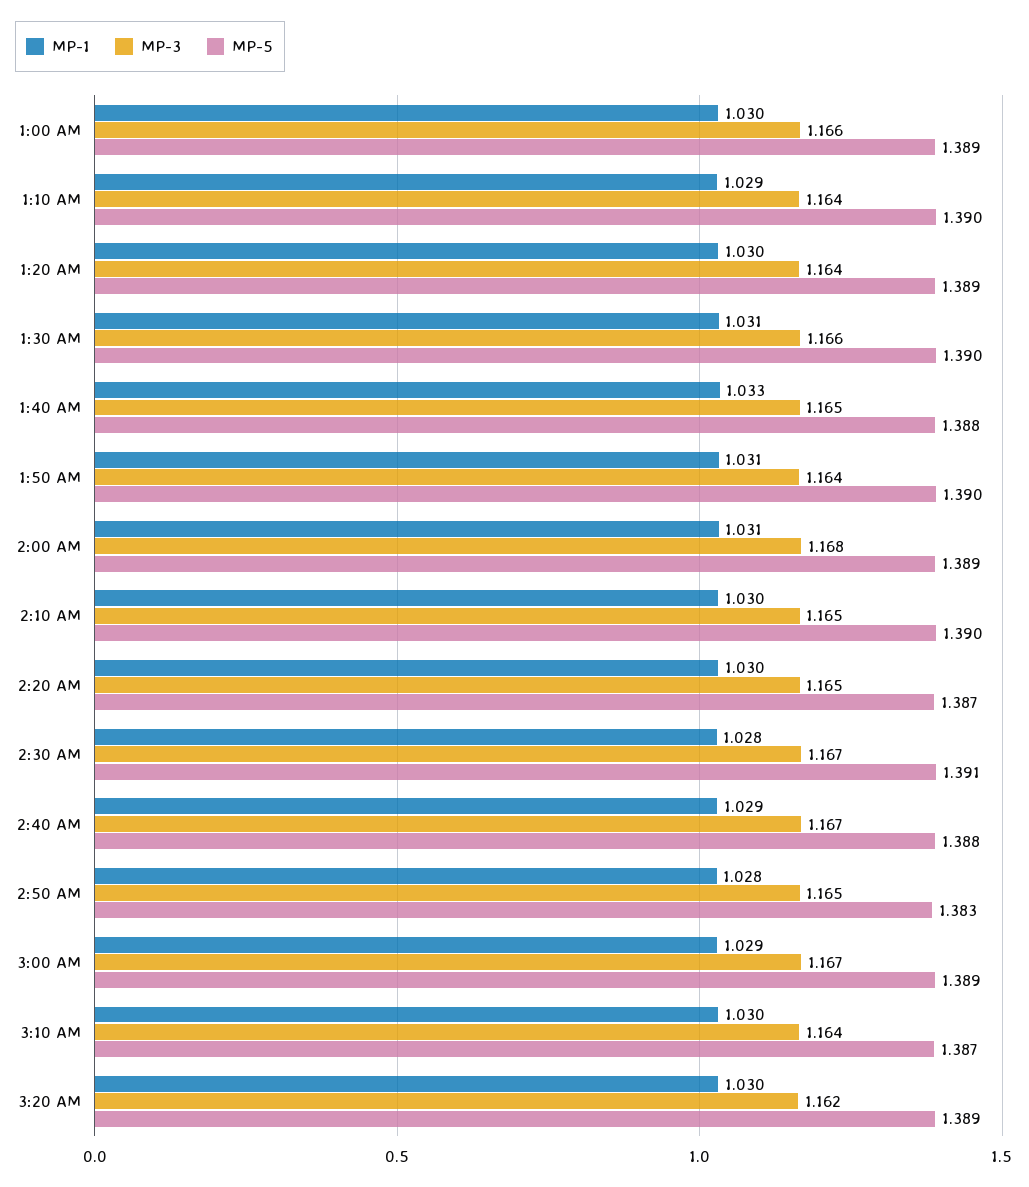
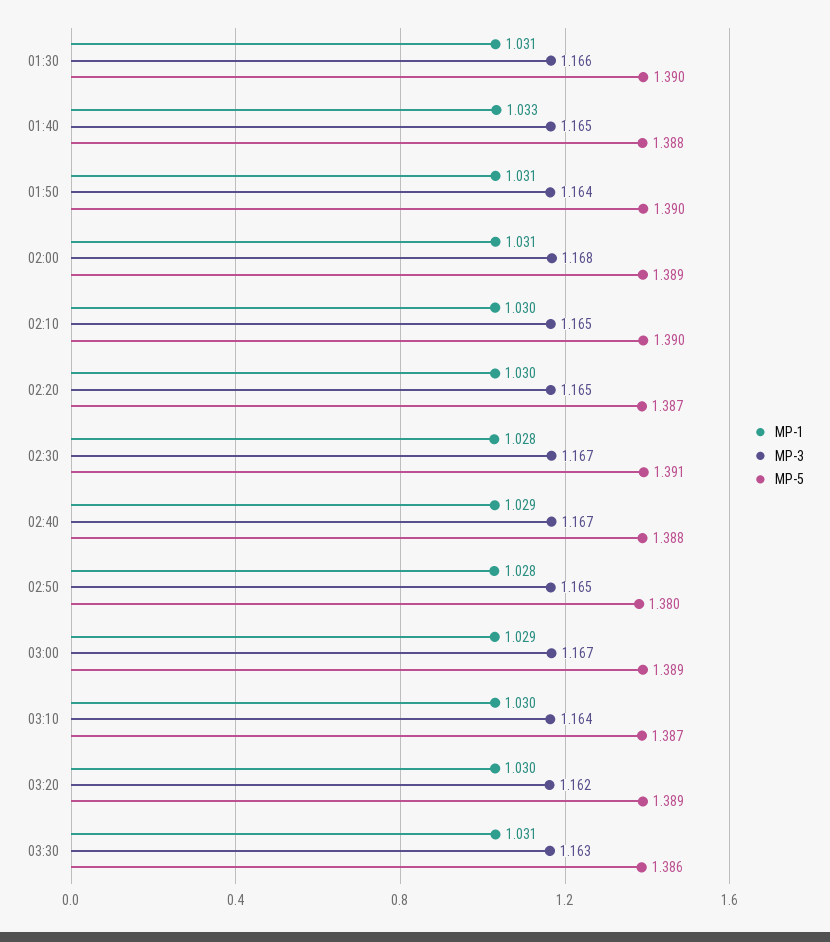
MP-1, 1:00 AM: 1.03 -> none
MP-3, 1:00 AM: 1.166 -> none
MP-5, 1:00 AM: 1.389 -> none
MP-1, 1:10 AM: 1.029 -> none
MP-3, 1:10 AM: 1.164 -> none
MP-5, 1:10 AM: 1.39 -> none
MP-1, 1:20 AM: 1.03 -> none
MP-3, 1:20 AM: 1.164 -> none
MP-5, 1:20 AM: 1.389 -> none
MP-5, 2:50 AM: 1.383 -> 1.38
MP-1, 03:30: none -> 1.031
MP-3, 03:30: none -> 1.163
MP-5, 03:30: none -> 1.386

